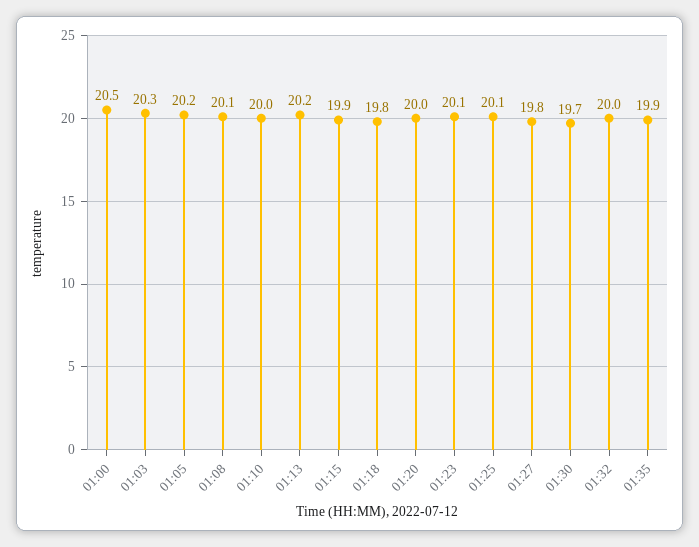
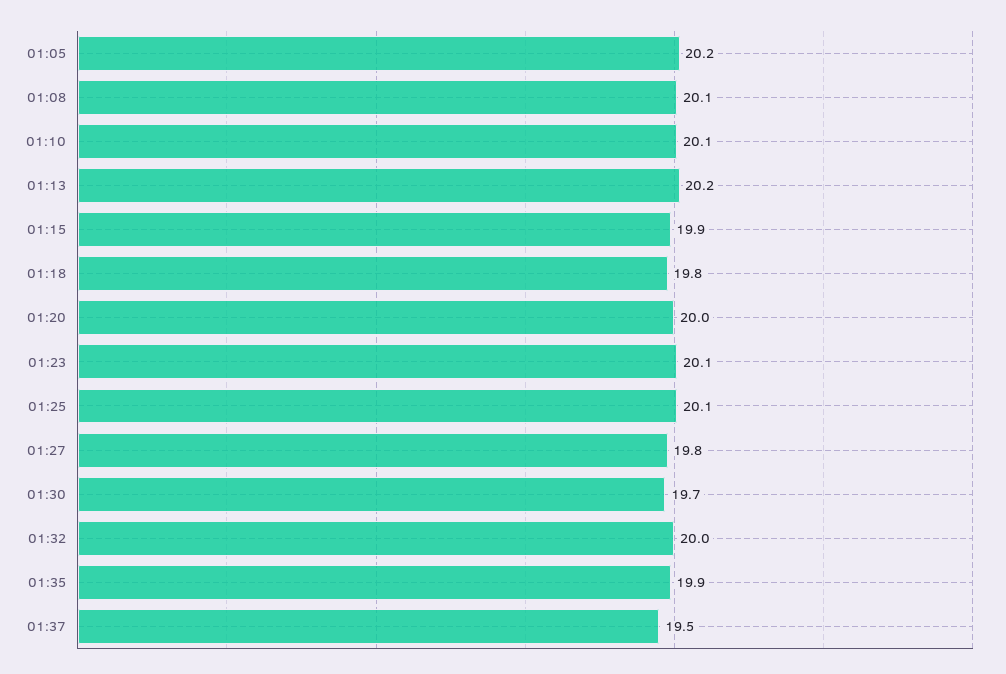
01:00: 20.5 -> none
01:03: 20.3 -> none
01:10: 20 -> 20.1
01:37: none -> 19.5

